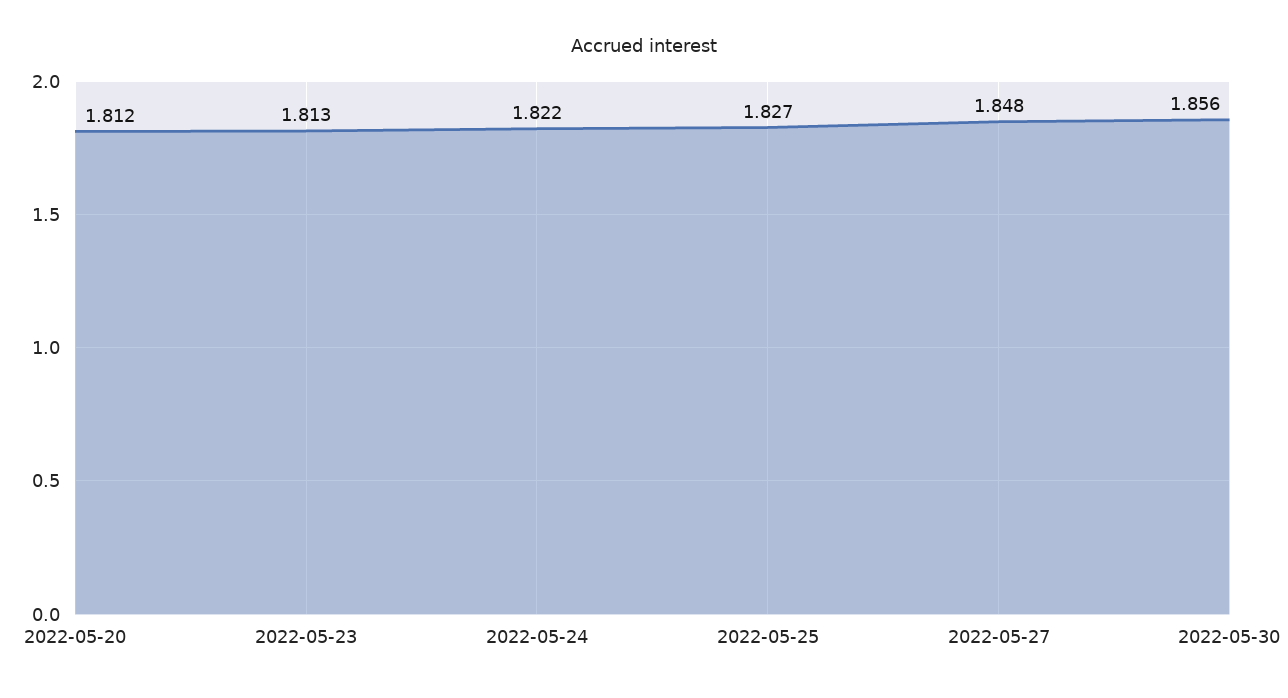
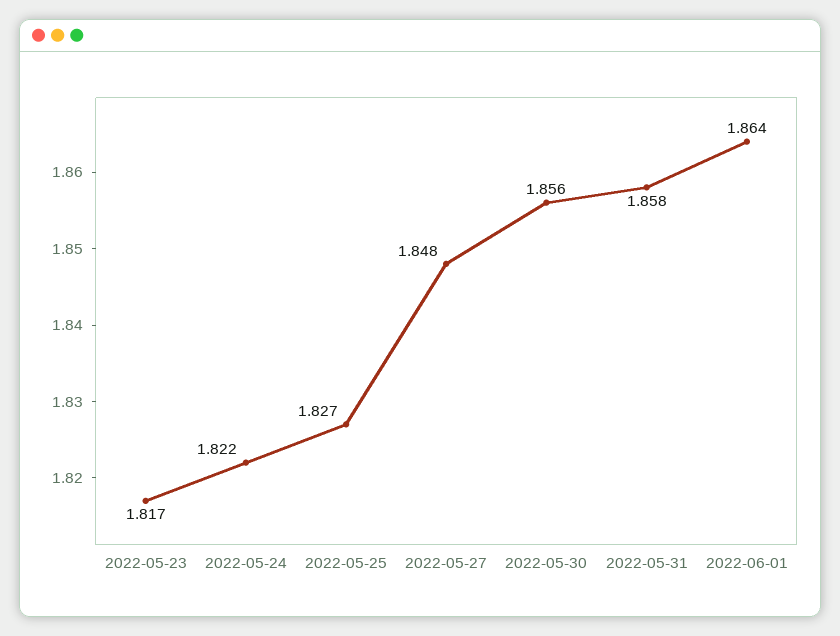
2022-05-20: 1.812 -> none
2022-05-23: 1.813 -> 1.817
2022-05-31: none -> 1.858
2022-06-01: none -> 1.864

